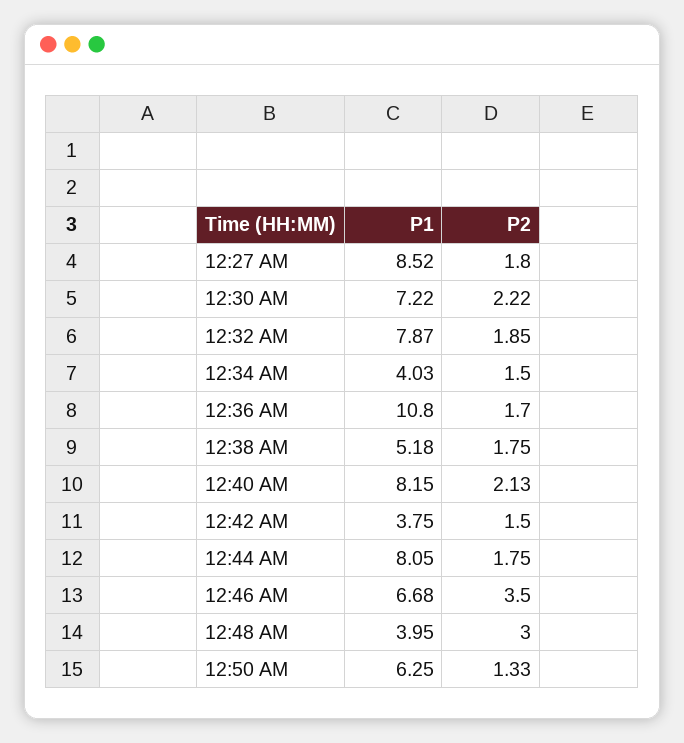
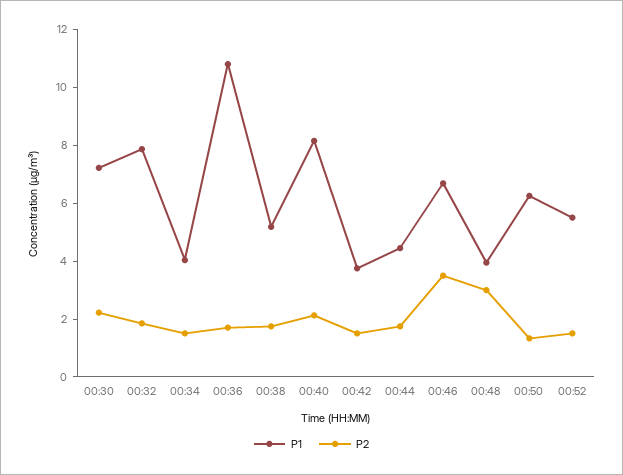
P1, 12:27 AM: 8.52 -> none
P2, 12:27 AM: 1.8 -> none
P1, 12:44 AM: 8.05 -> 4.5
P1, 00:52: none -> 5.5
P2, 00:52: none -> 1.5

